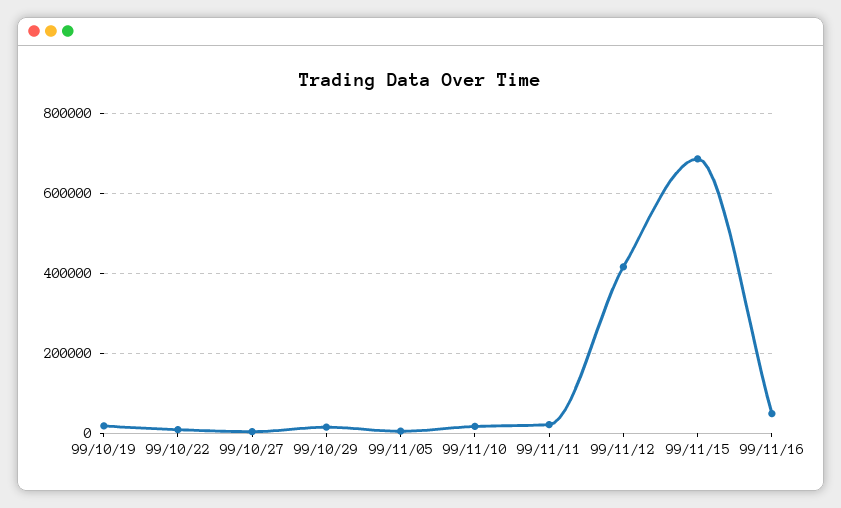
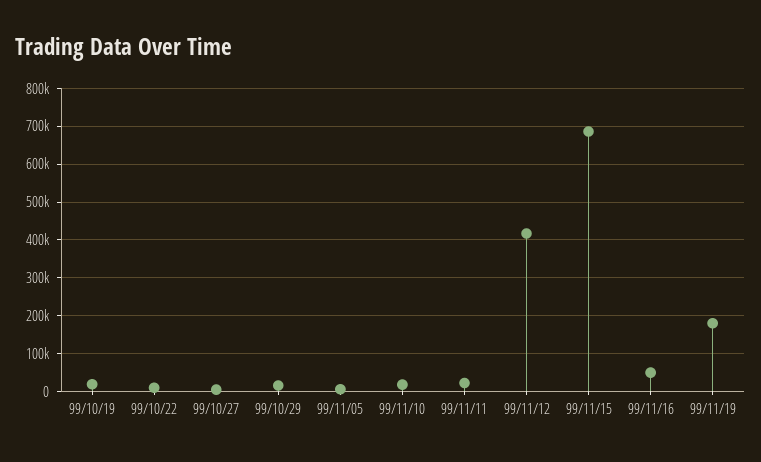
99/11/19: none -> 180000

